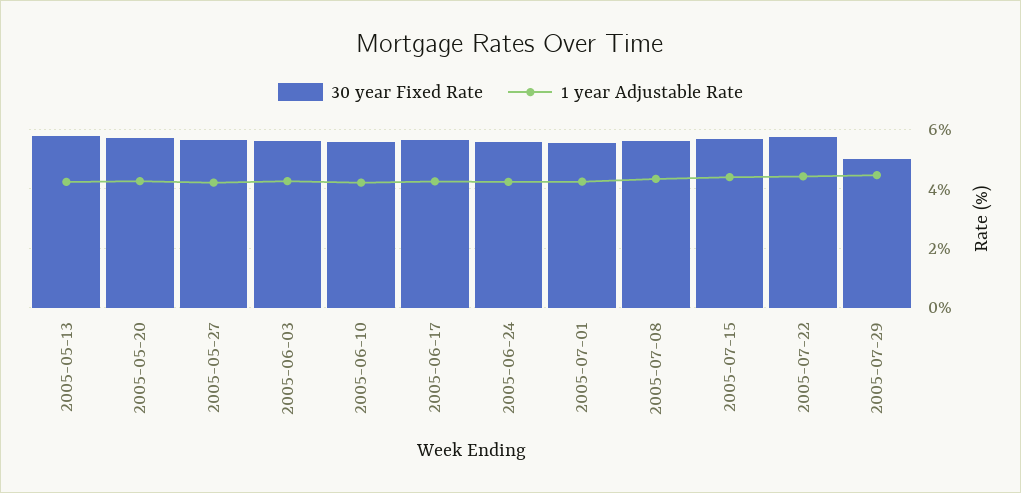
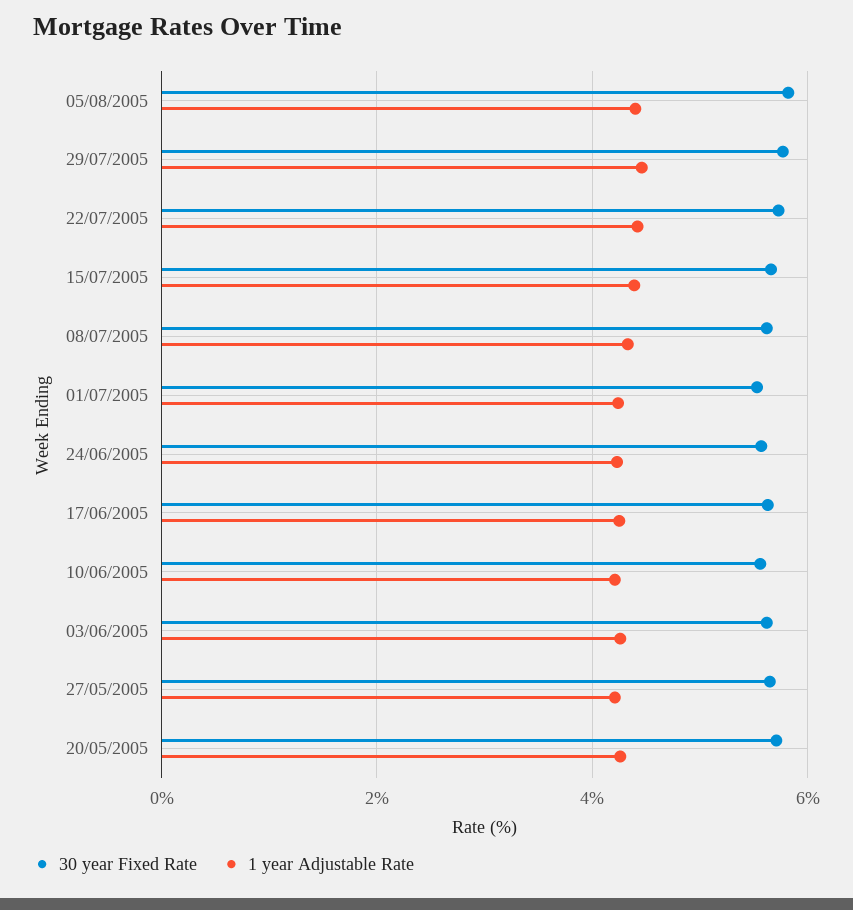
30 year Fixed Rate, 2005-05-13: 5.75 -> none
1 year Adjustable Rate, 2005-05-13: 4.25 -> none
30 year Fixed Rate, 2005-07-29: 5 -> 5.8
30 year Fixed Rate, 05/08/2005: none -> 5.8
1 year Adjustable Rate, 05/08/2005: none -> 4.4

